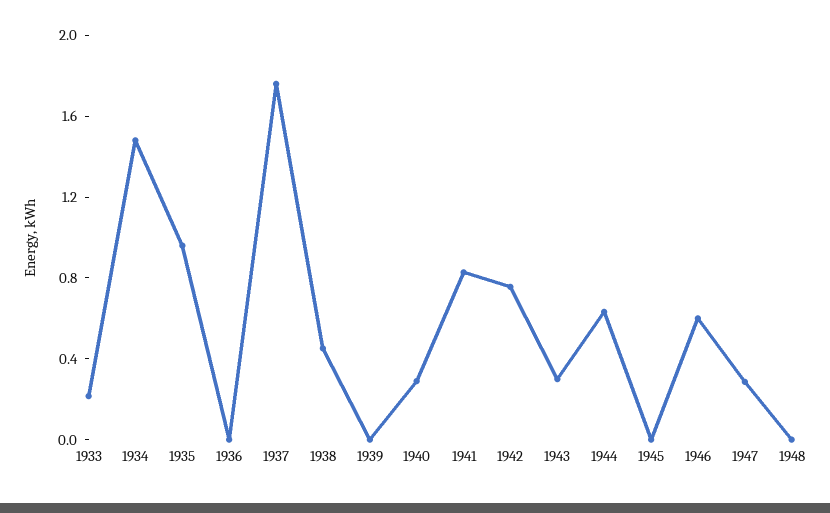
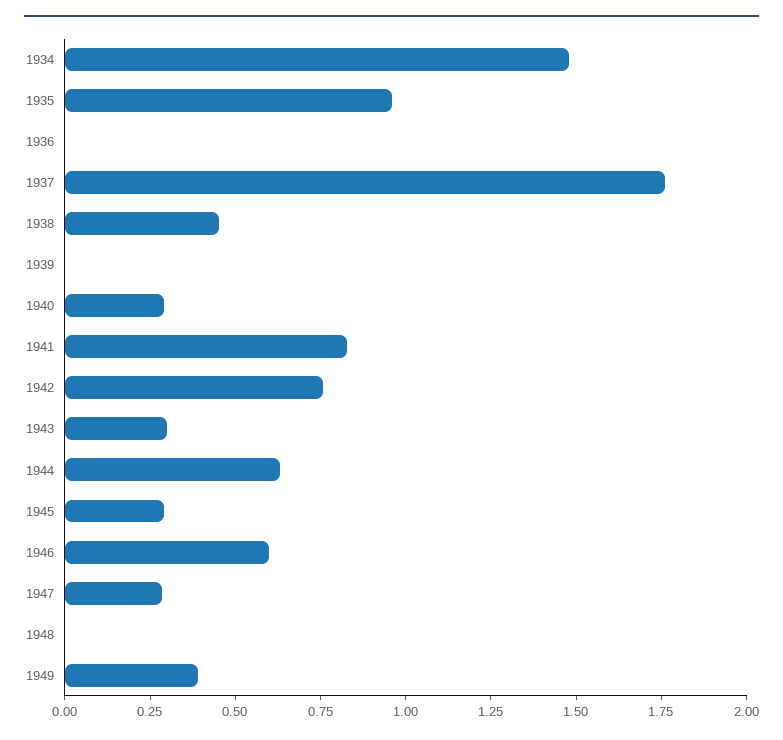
1933: 0.2 -> none
1945: 0 -> 0.3
1949: none -> 0.4

